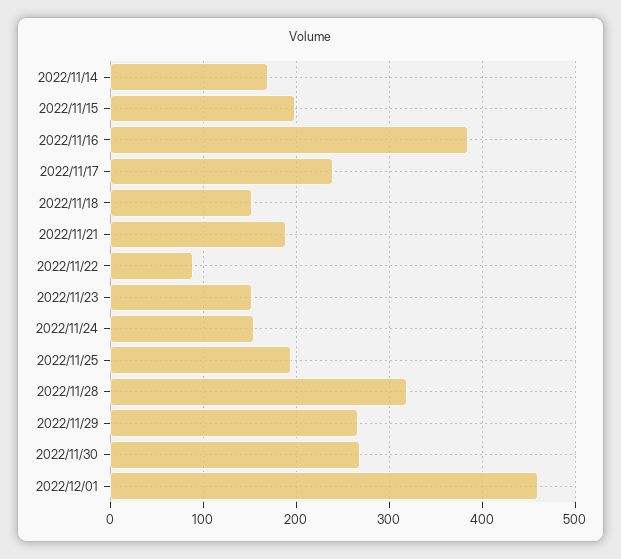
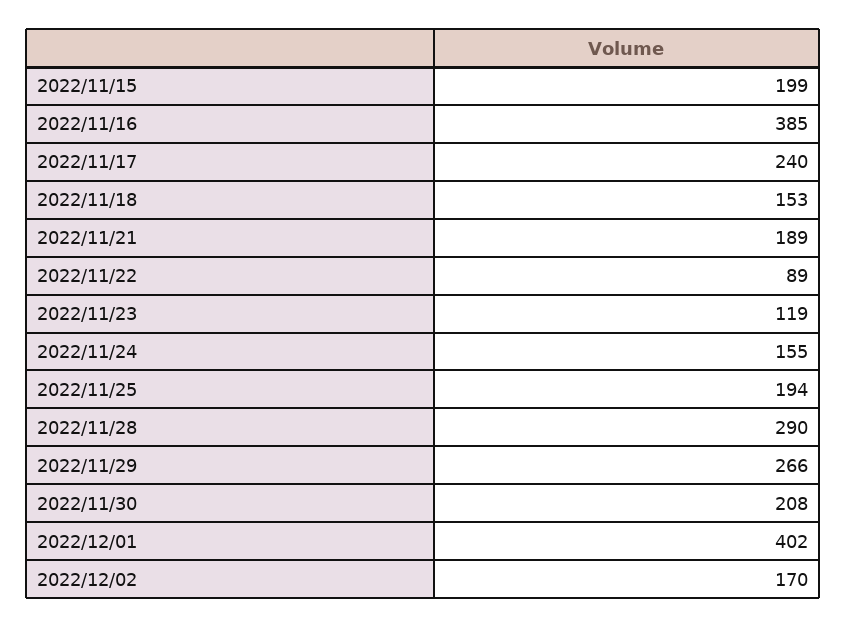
2022/11/14: 170 -> none
2022/11/23: 150 -> 119
2022/11/28: 320 -> 290
2022/11/30: 270 -> 208
2022/12/01: 460 -> 402
2022/12/02: none -> 170

